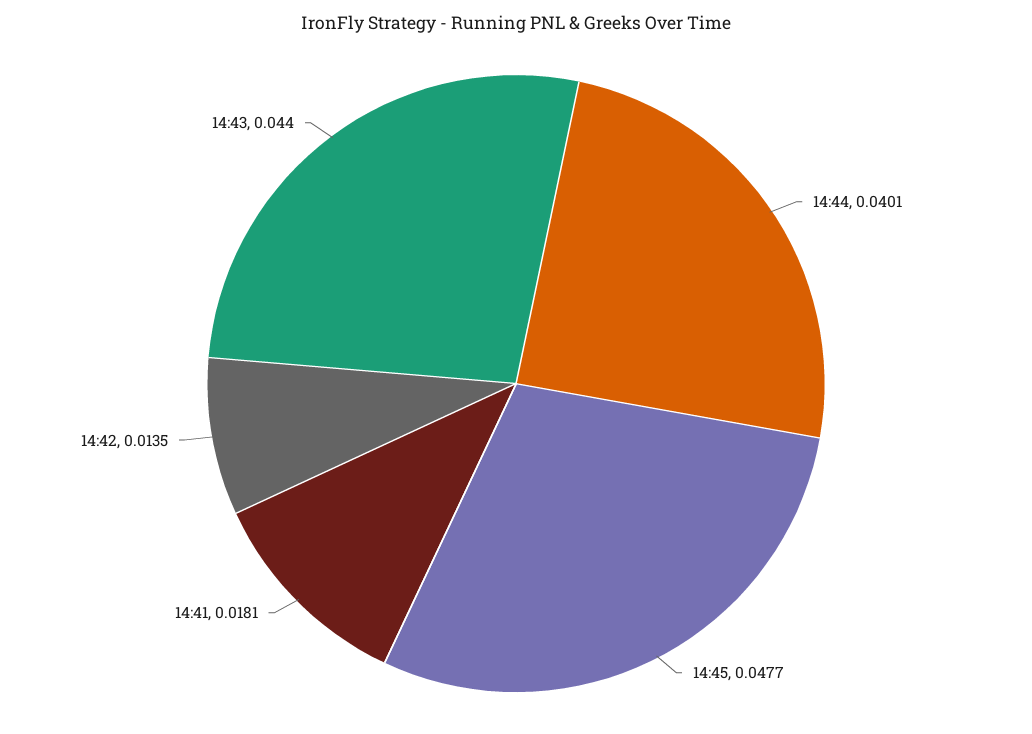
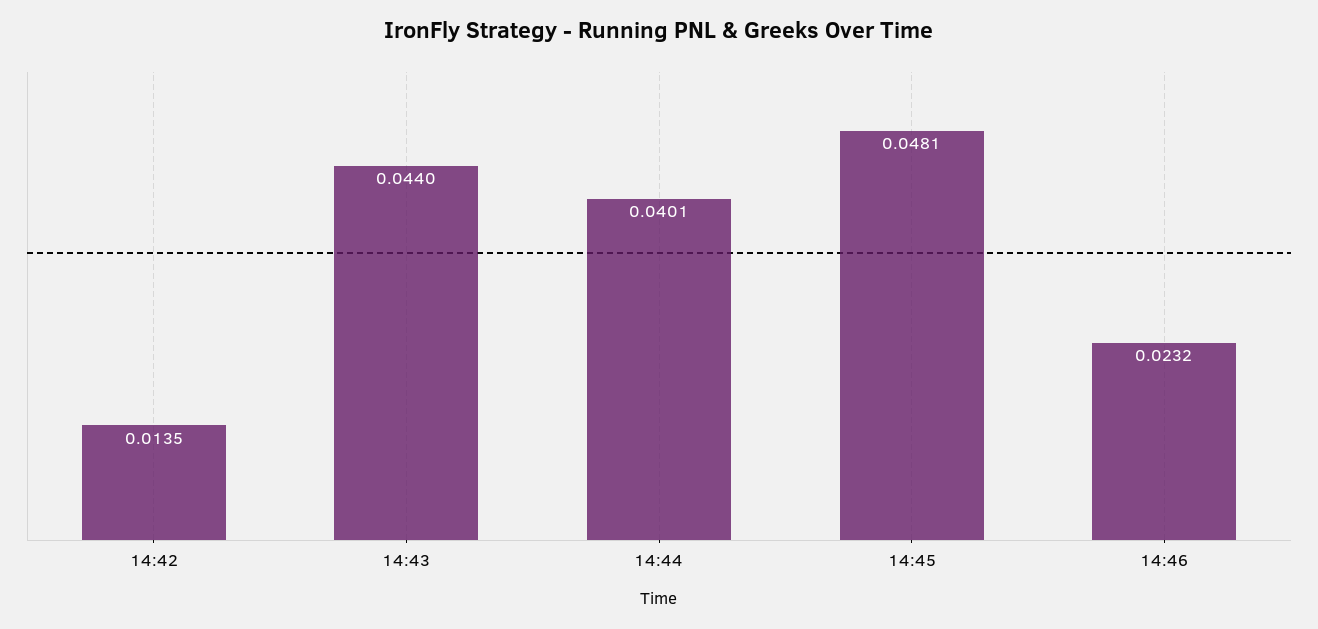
14:45: 0.0477 -> 0.0481
14:41: 0.0181 -> none
14:46: none -> 0.0232

